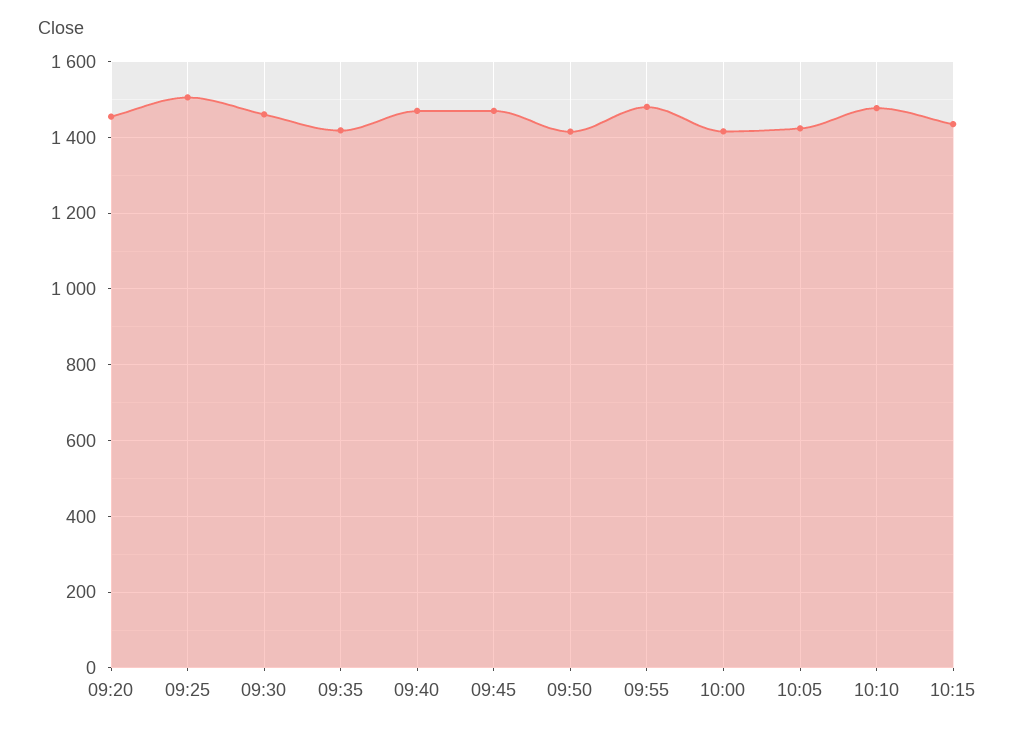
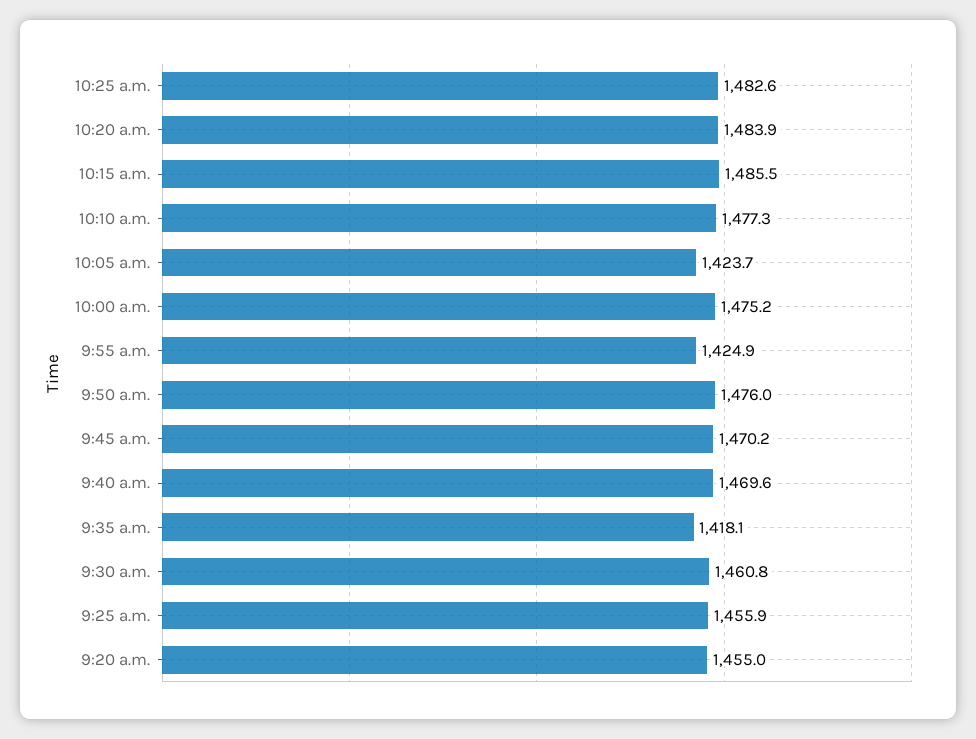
09:25: 1500 -> 1455.9
09:50: 1420 -> 1476
09:55: 1480 -> 1424.9
10:00: 1420 -> 1475.2
10:15: 1440 -> 1485.5
10:25 a.m.: none -> 1482.6
10:20 a.m.: none -> 1483.9

